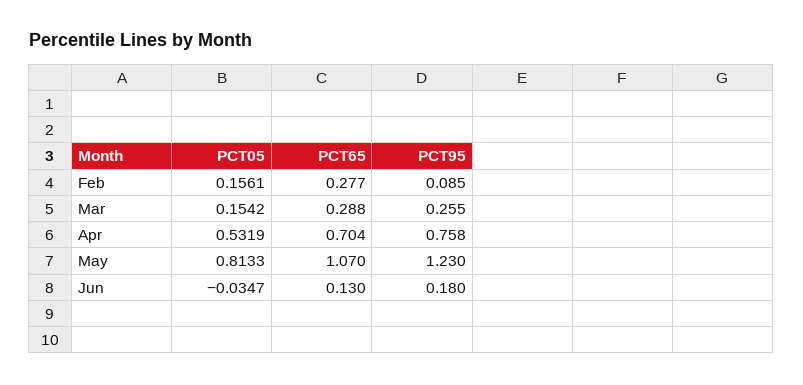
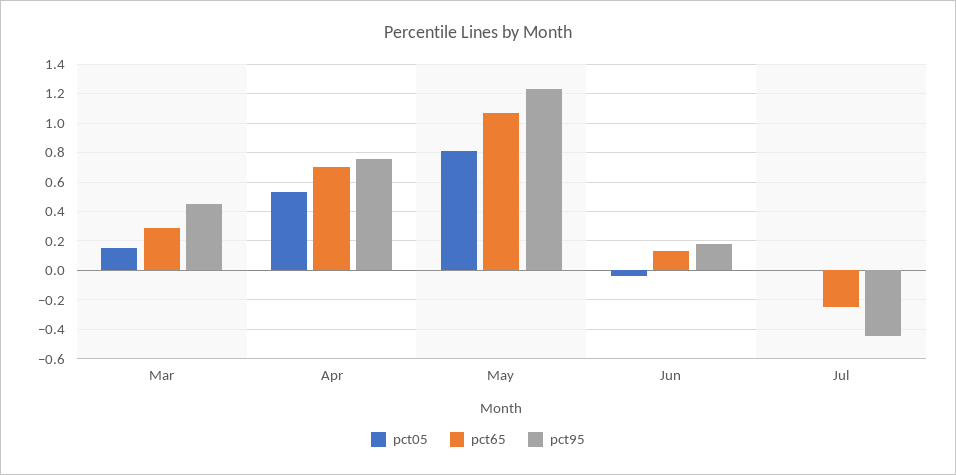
PCT05, Feb: 0.1561 -> none
PCT65, Feb: 0.277 -> none
PCT95, Feb: 0.085 -> none
PCT95, Mar: 0.255 -> 0.45
PCT05, Jul: none -> 0
PCT65, Jul: none -> -0.25
PCT95, Jul: none -> -0.45

